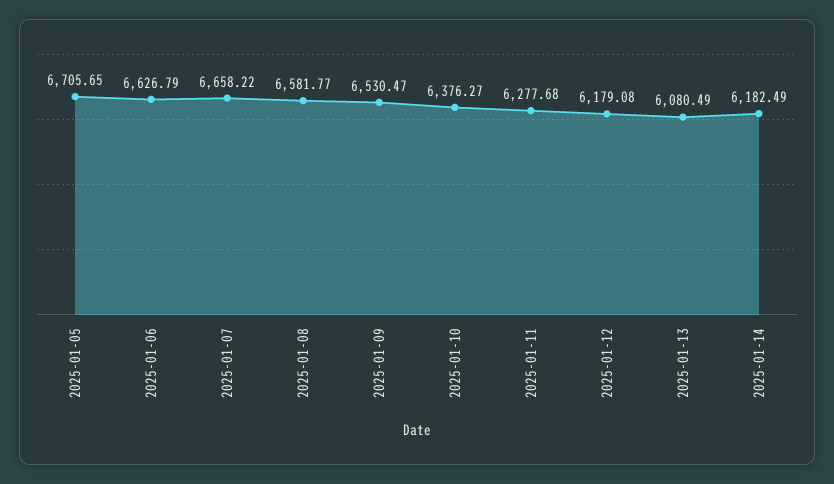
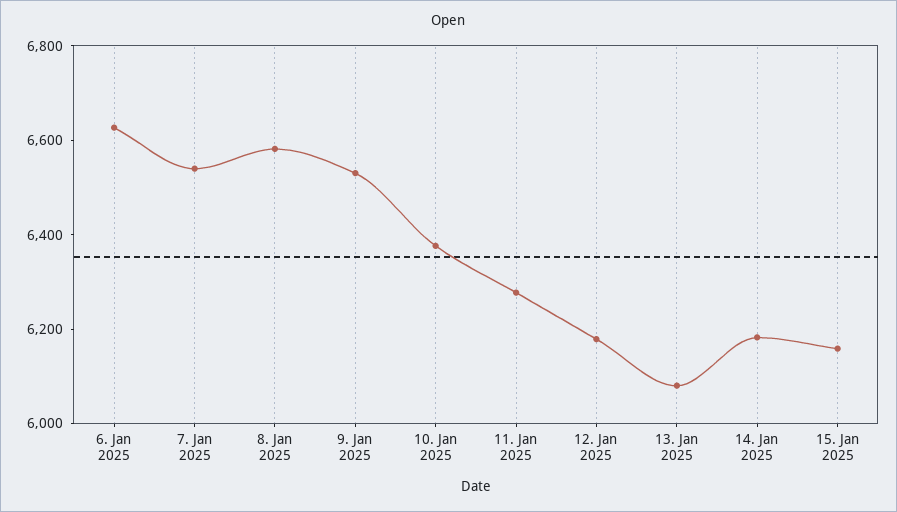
2025-01-05: 6705.65 -> none
2025-01-07: 6658.22 -> 6550
15. Jan 2025: none -> 6150

